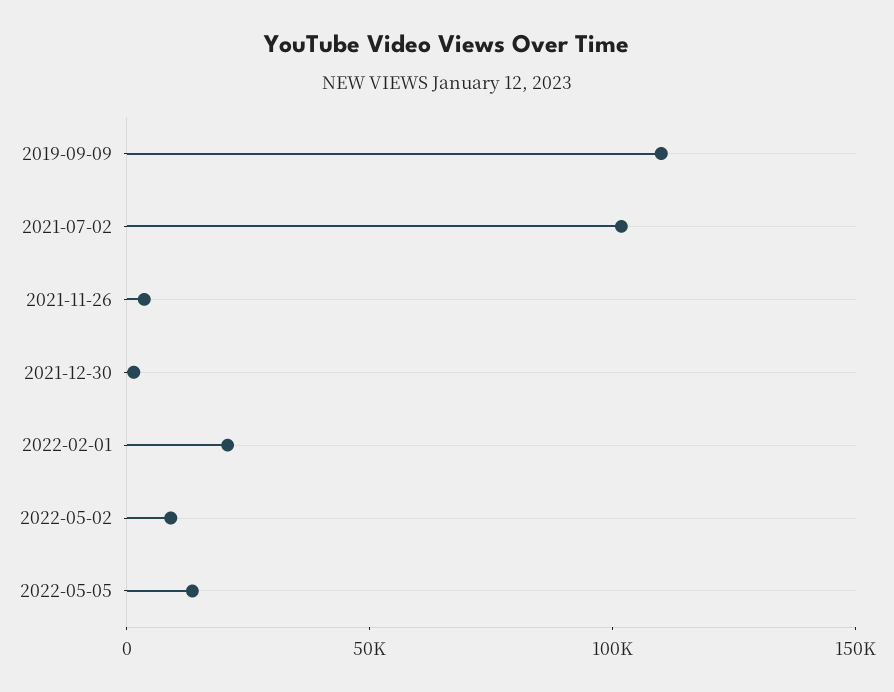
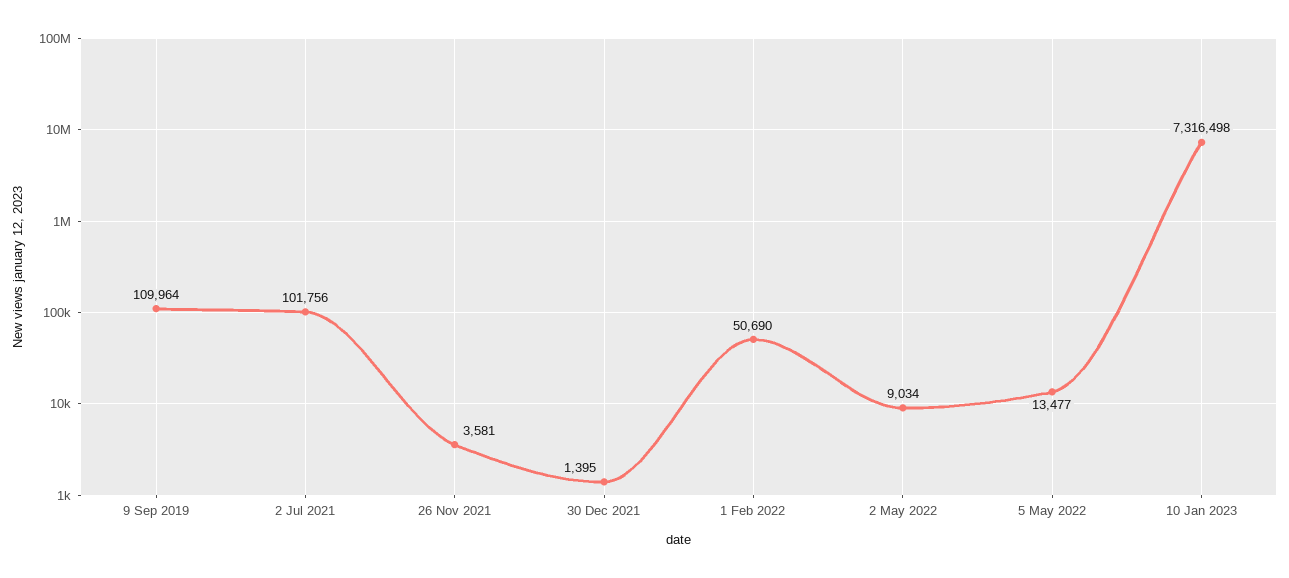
2022-02-01: 20000 -> 50690
10 Jan 2023: none -> 7316498

